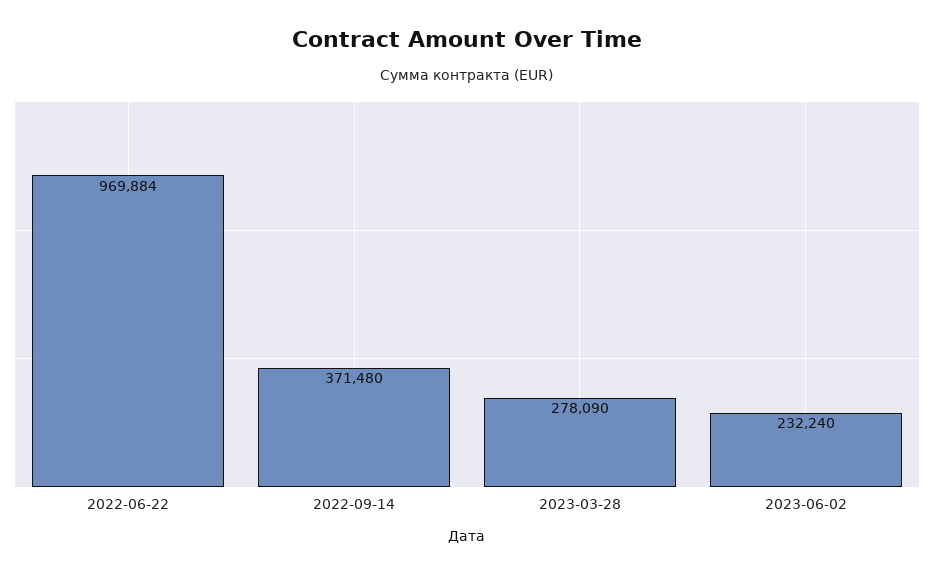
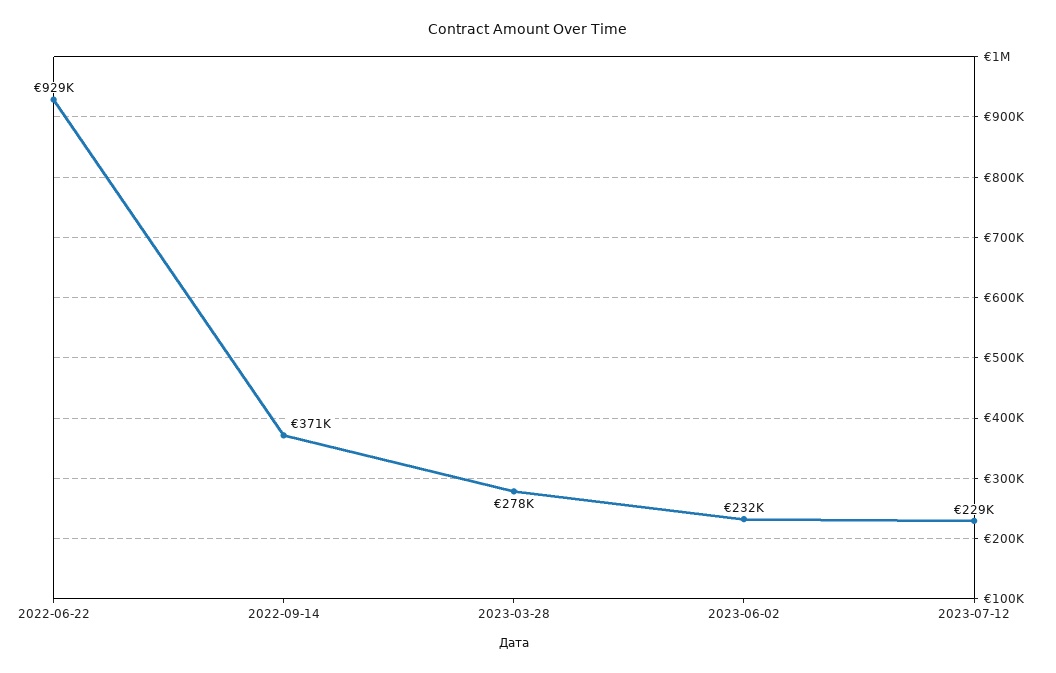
2022-06-22: 969884 -> 929000
2023-07-12: none -> 229000

